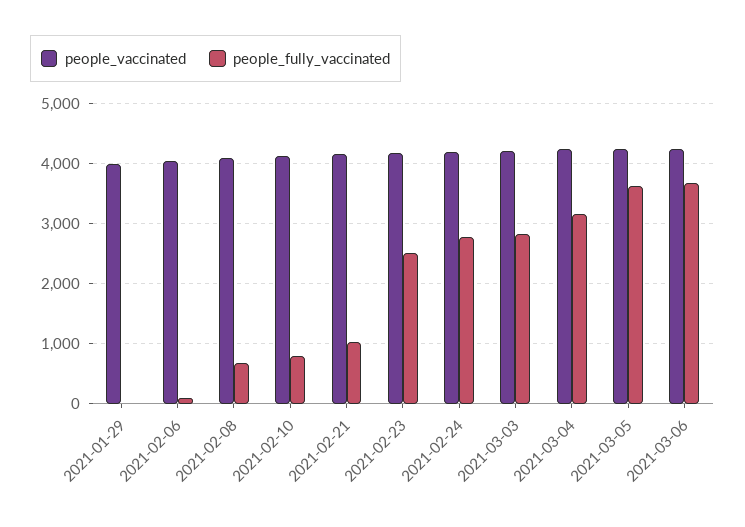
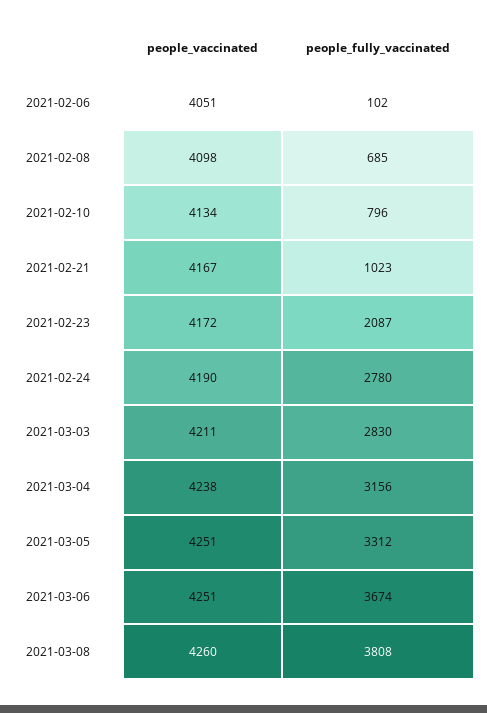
people_vaccinated, 2021-01-29: 4000 -> none
people_fully_vaccinated, 2021-01-29: 0 -> none
people_fully_vaccinated, 2021-02-23: 2500 -> 2087
people_fully_vaccinated, 2021-03-05: 3600 -> 3312
people_vaccinated, 2021-03-08: none -> 4260
people_fully_vaccinated, 2021-03-08: none -> 3808

